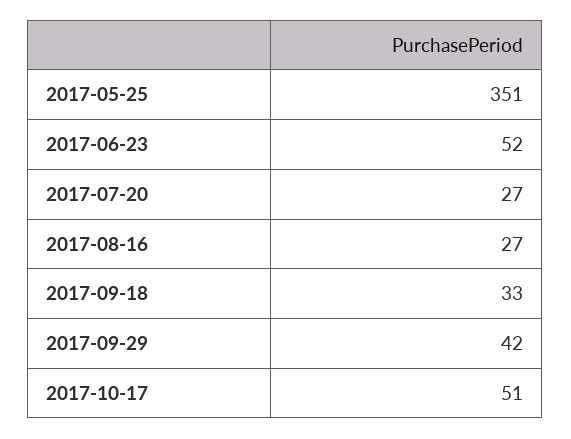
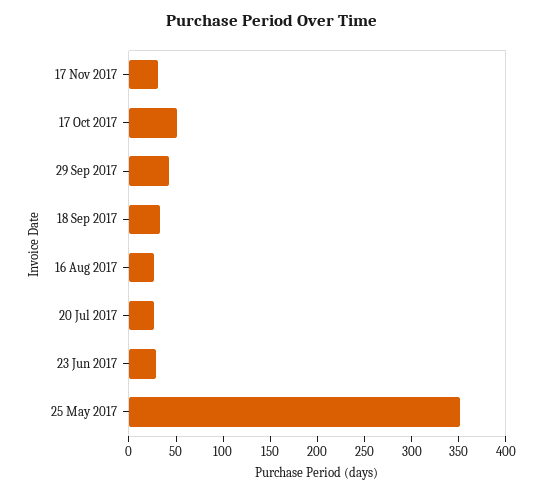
2017-06-23: 52 -> 30
17 Nov 2017: none -> 30

